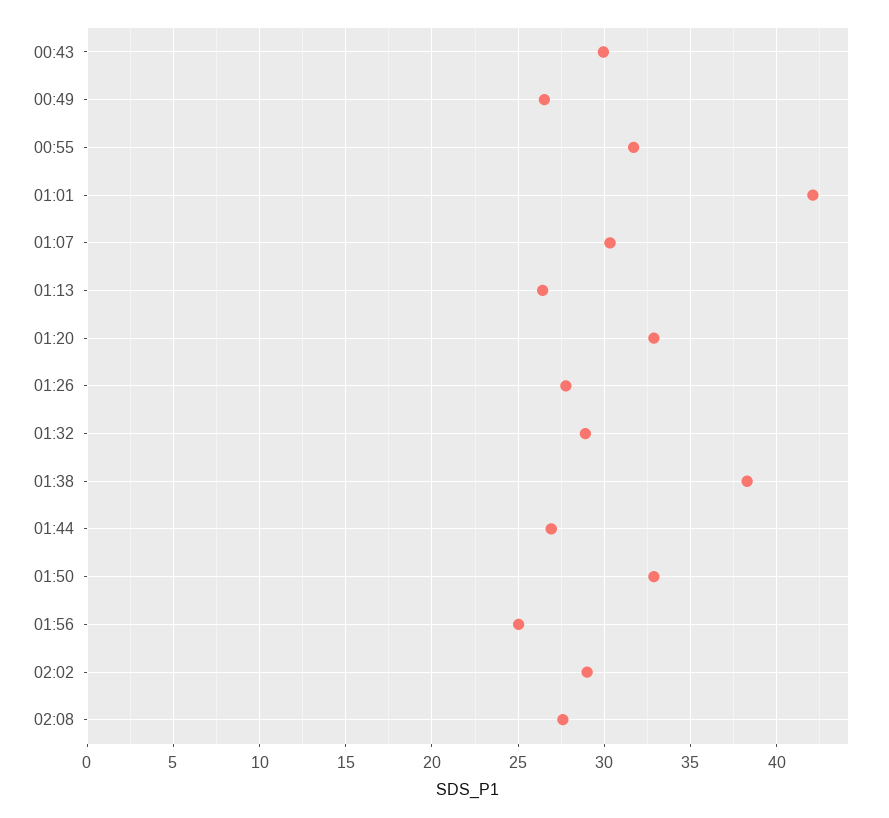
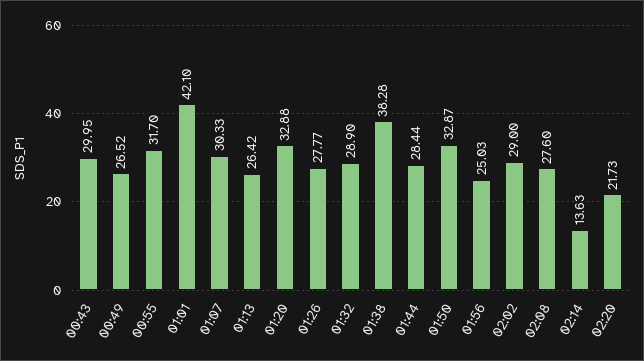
01:44: 27 -> 28.44
02:14: none -> 13.63
02:20: none -> 21.73

